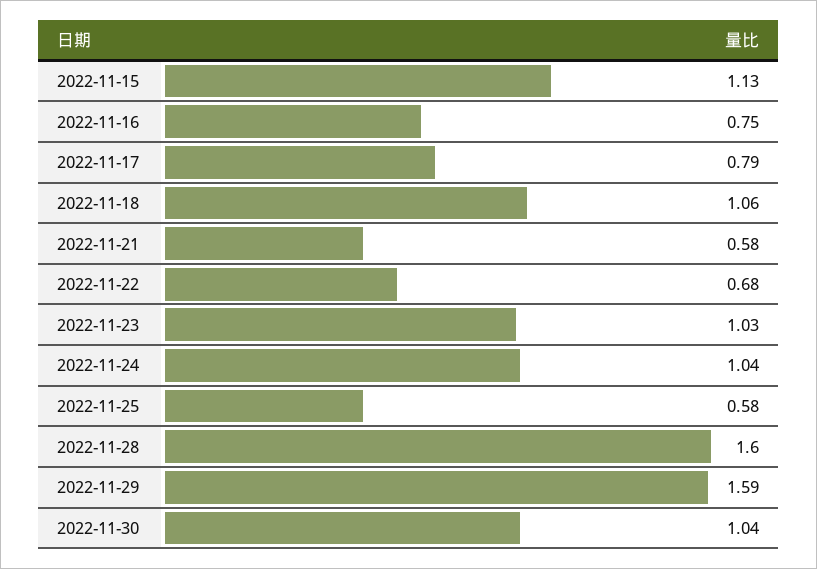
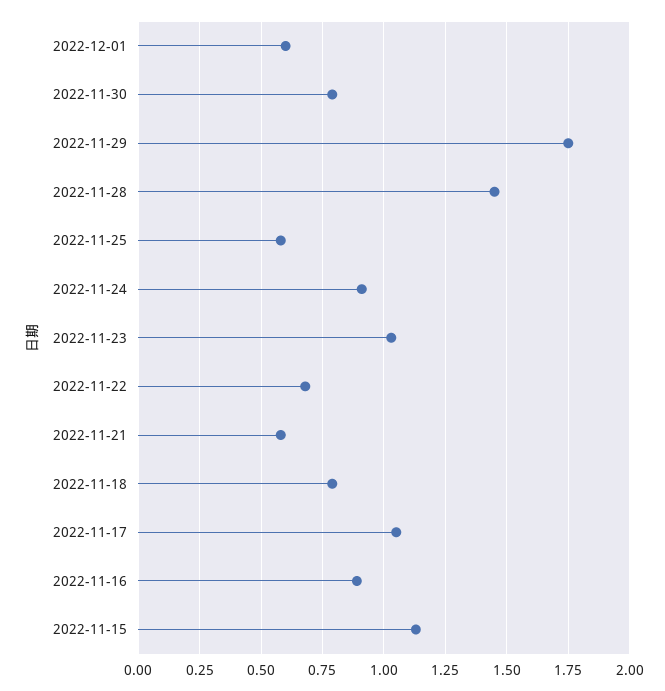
2022-11-16: 0.75 -> 0.9
2022-11-17: 0.79 -> 1.05
2022-11-18: 1.06 -> 0.8
2022-11-24: 1.04 -> 0.9
2022-11-28: 1.6 -> 1.45
2022-11-29: 1.59 -> 1.75
2022-11-30: 1.04 -> 0.8
2022-12-01: none -> 0.6

